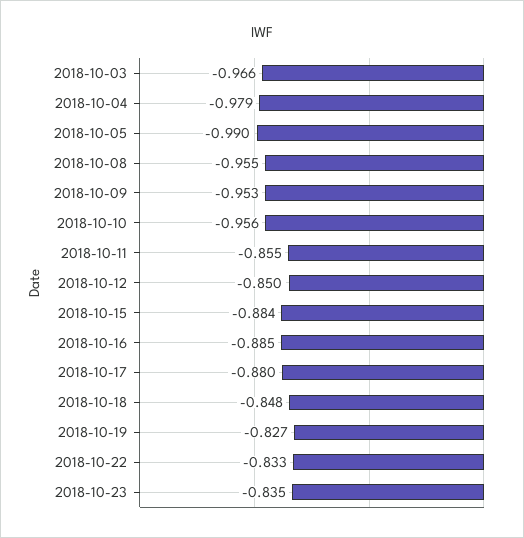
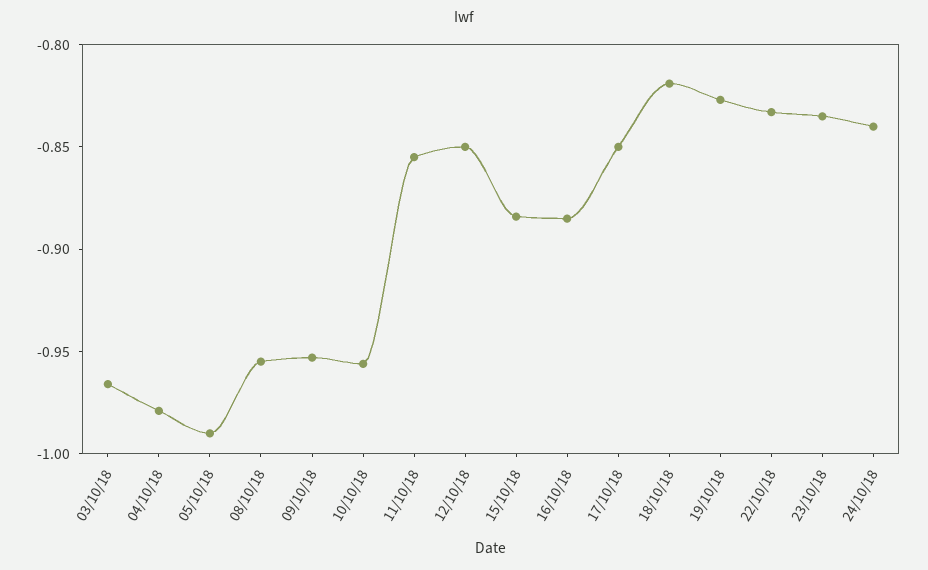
2018-10-17: -0.88 -> -0.85
2018-10-18: -0.848 -> -0.82
24/10/18: none -> -0.84

